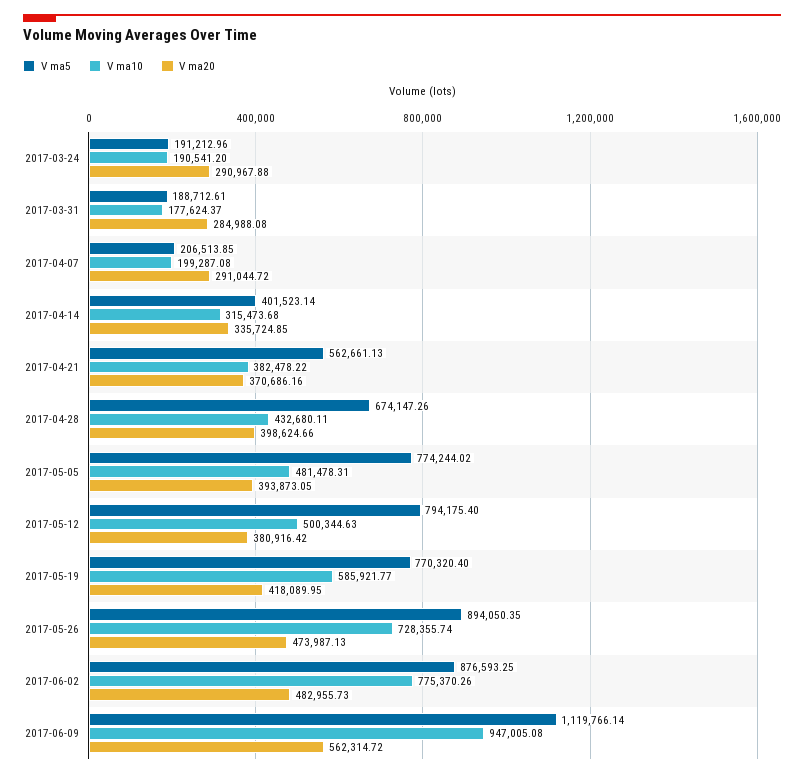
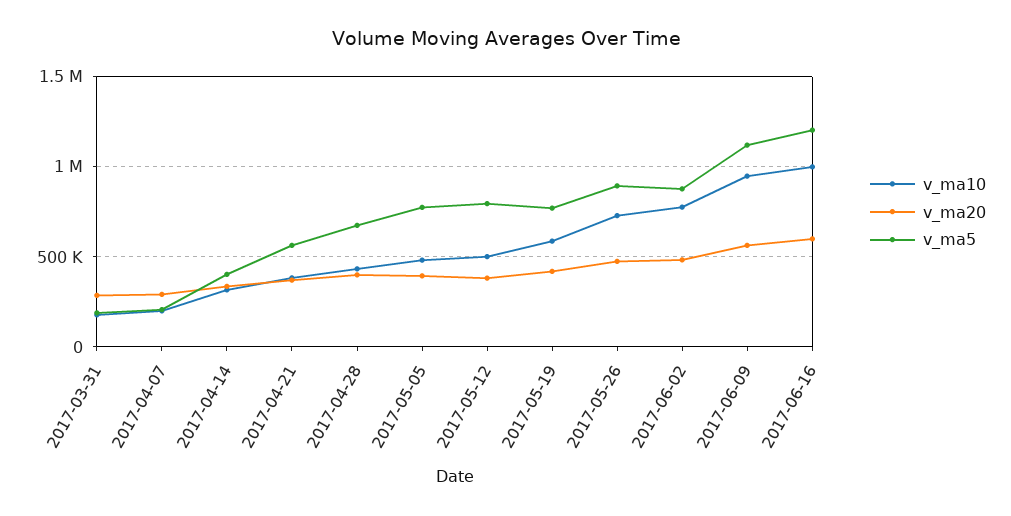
V ma5, 2017-03-24: 191212.96 -> none
V ma10, 2017-03-24: 190541.2 -> none
V ma20, 2017-03-24: 290967.88 -> none
V ma10, 2017-06-16: none -> 1000000
V ma20, 2017-06-16: none -> 600000
V ma5, 2017-06-16: none -> 1200000

